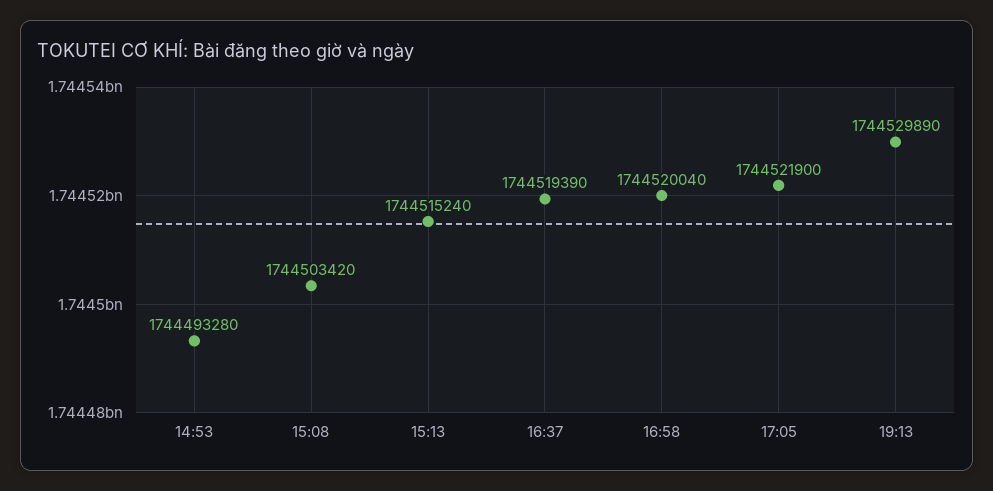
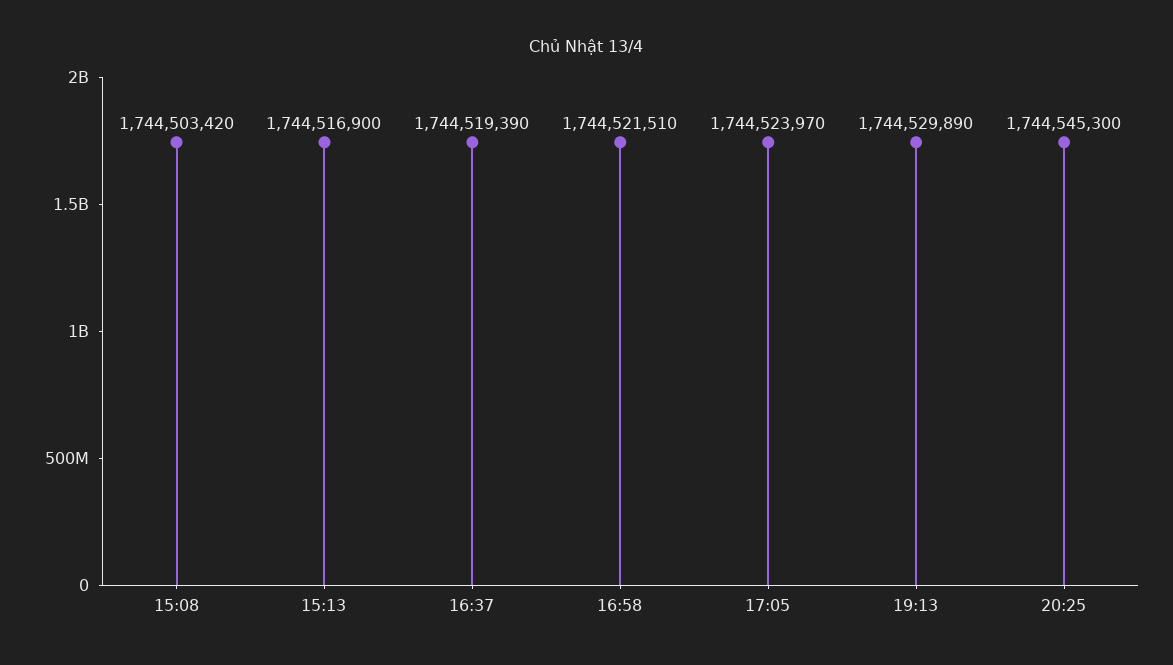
14:53: 1744493280 -> none
15:13: 1744515240 -> 1744516900
16:58: 1744520040 -> 1744521510
17:05: 1744521900 -> 1744523970
20:25: none -> 1744545300

